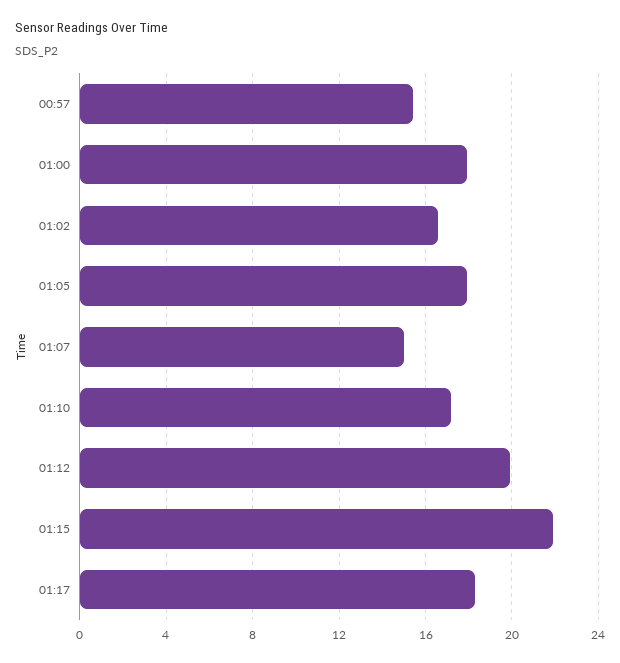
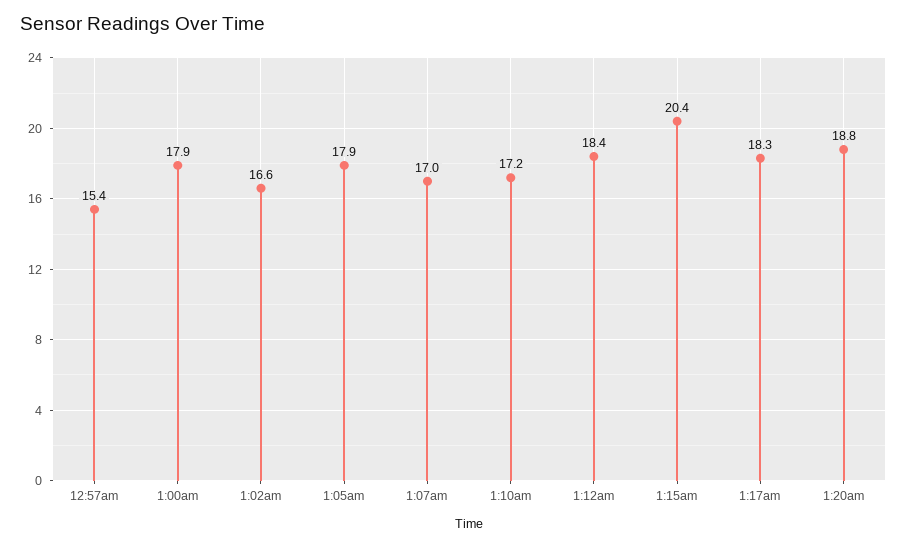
01:07: 15 -> 17
01:12: 20 -> 18.4
01:15: 22 -> 20.4
1:20am: none -> 18.8

